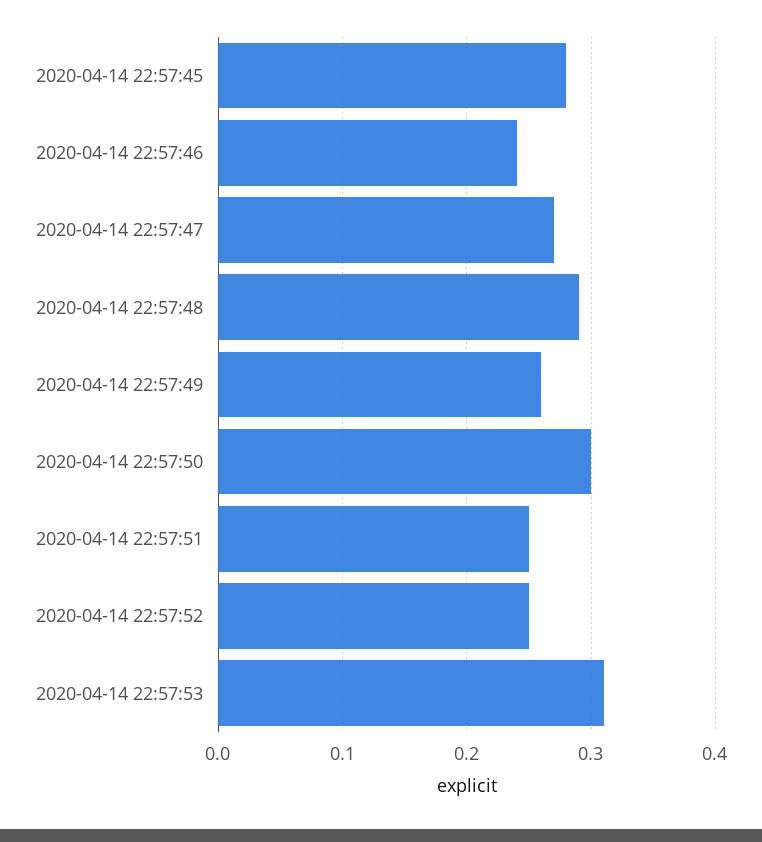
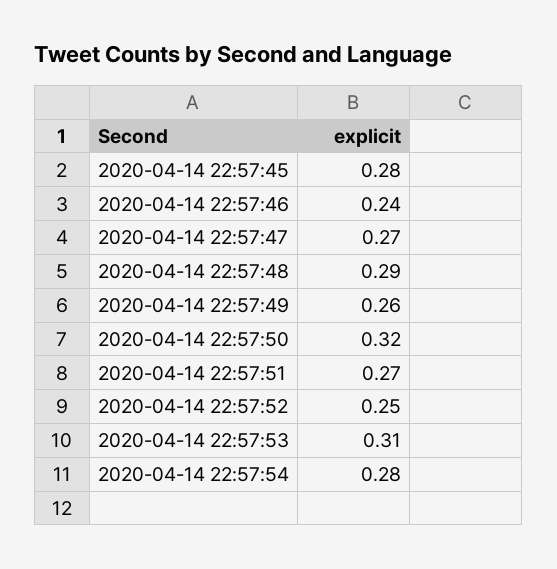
2020-04-14 22:57:50: 0.3 -> 0.32
2020-04-14 22:57:51: 0.25 -> 0.27
2020-04-14 22:57:54: none -> 0.28

